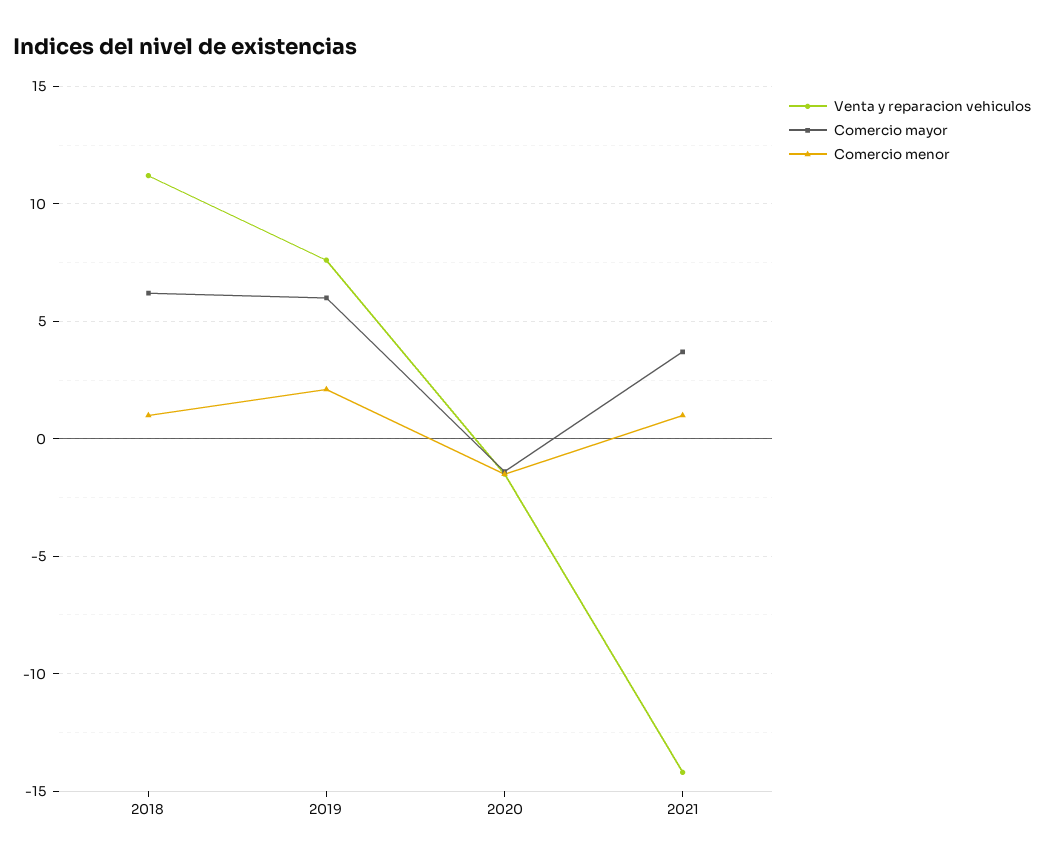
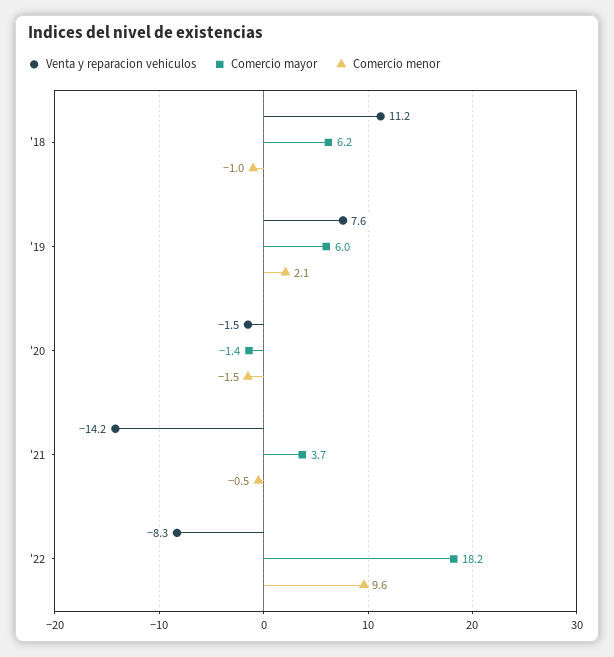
Comercio menor, 2018: 1 -> -1
Comercio menor, 2021: 1 -> -0.5
Venta y reparacion vehiculos, '22: none -> -8.3
Comercio mayor, '22: none -> 18.2
Comercio menor, '22: none -> 9.6

